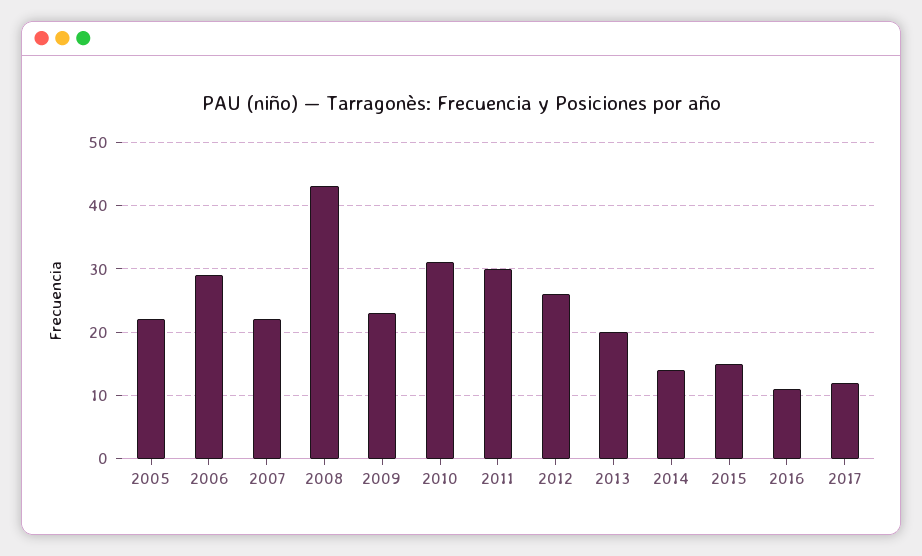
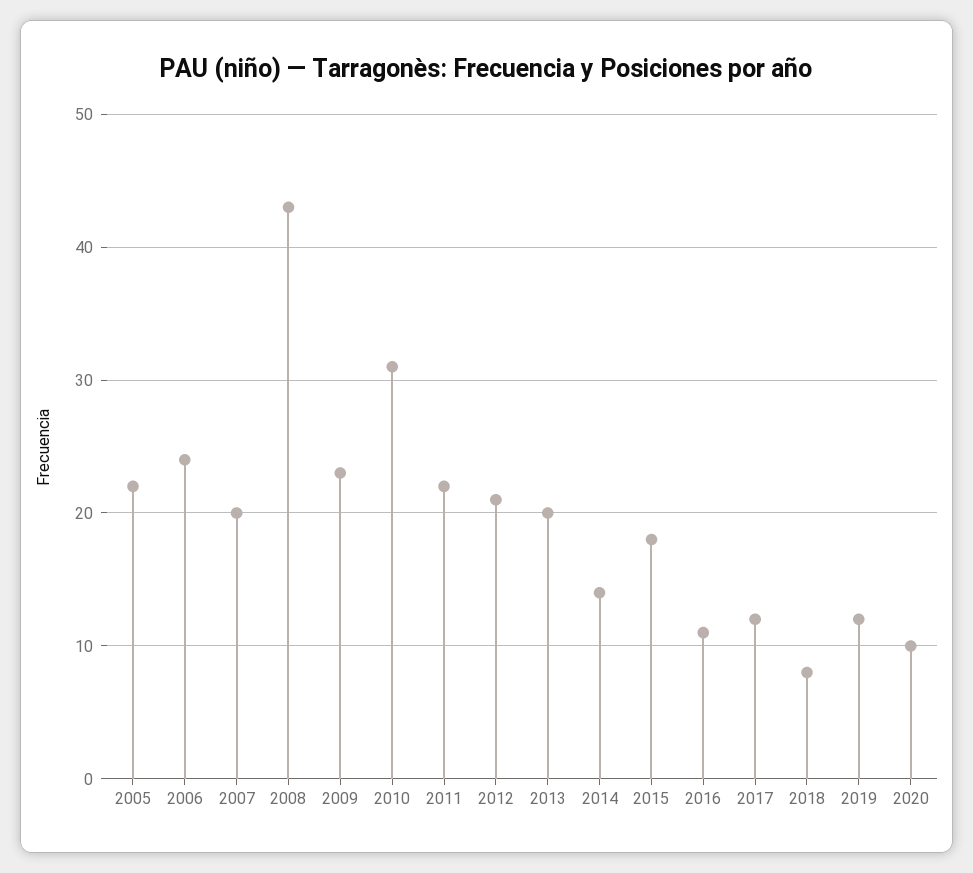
2006: 29 -> 24
2007: 22 -> 20
2011: 30 -> 22
2012: 26 -> 21
2015: 15 -> 18
2018: none -> 8
2019: none -> 12
2020: none -> 10

